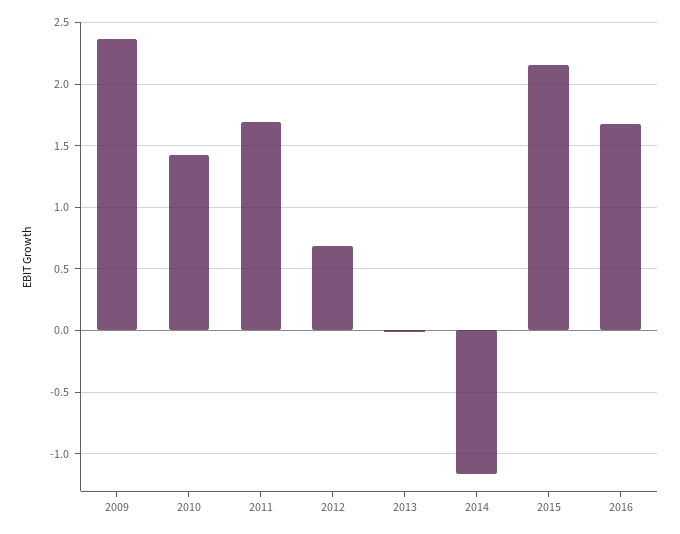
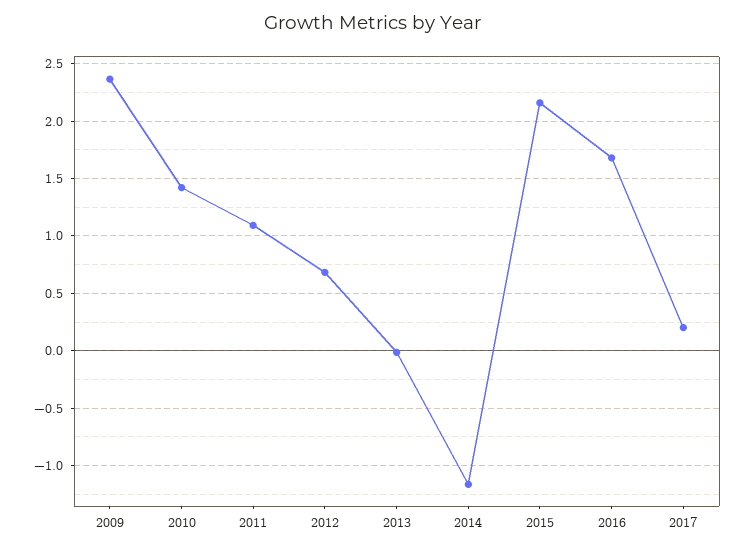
2011: 1.7 -> 1.1
2017: none -> 0.2

